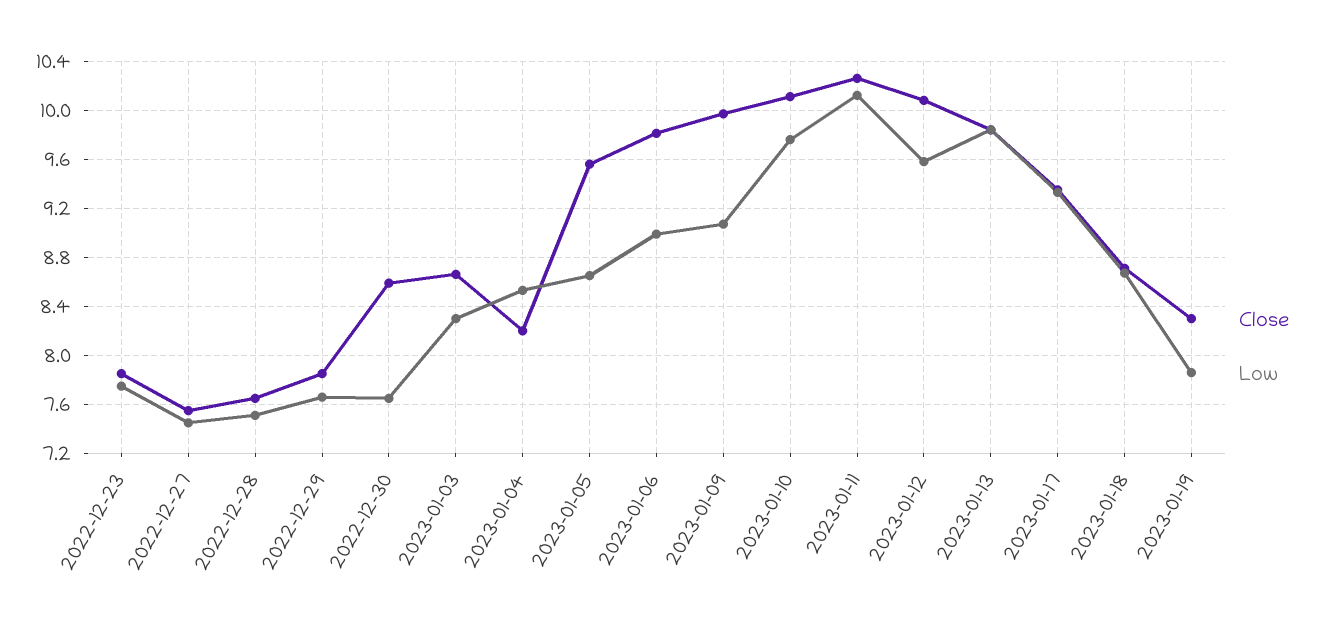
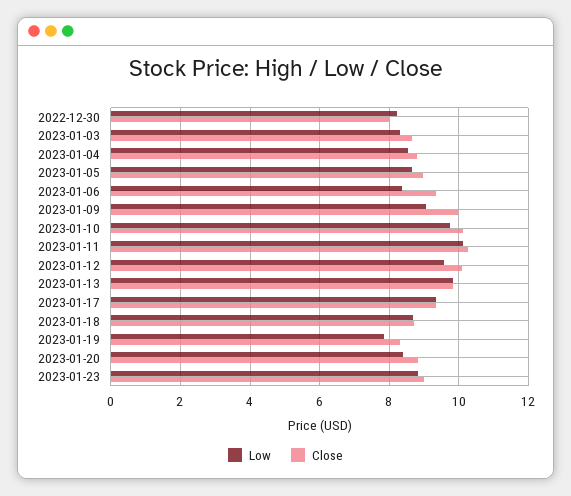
Close, 2022-12-23: 7.85 -> none
Low, 2022-12-23: 7.75 -> none
Close, 2022-12-27: 7.55 -> none
Low, 2022-12-27: 7.45 -> none
Close, 2022-12-28: 7.65 -> none
Low, 2022-12-28: 7.5 -> none
Close, 2022-12-29: 7.85 -> none
Low, 2022-12-29: 7.65 -> none
Close, 2022-12-30: 8.6 -> 8
Low, 2022-12-30: 7.65 -> 8.2
Close, 2023-01-04: 8.2 -> 8.8
Close, 2023-01-05: 9.55 -> 9
Close, 2023-01-06: 9.8 -> 9.4
Low, 2023-01-06: 9 -> 8.4
Low, 2023-01-20: none -> 8.4
Close, 2023-01-20: none -> 8.8
Low, 2023-01-23: none -> 8.8
Close, 2023-01-23: none -> 9

